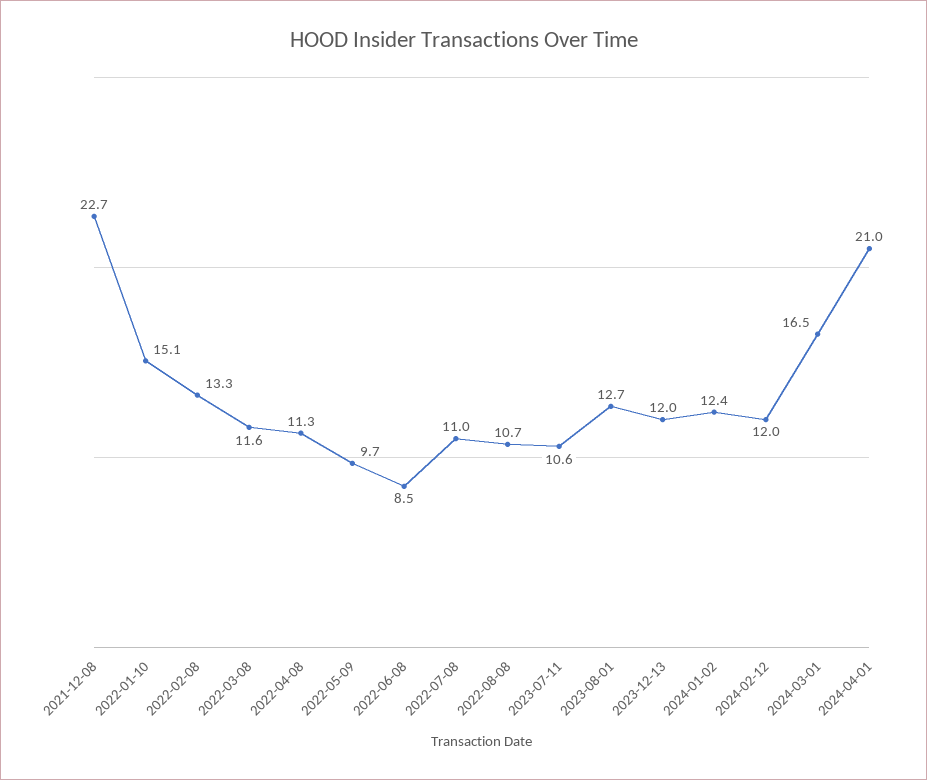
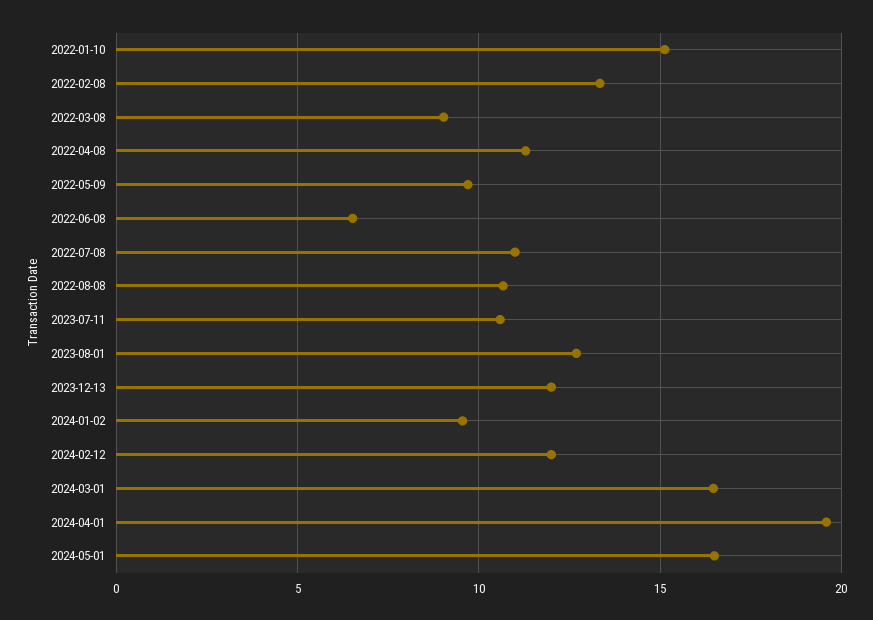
2021-12-08: 22.7 -> none
2022-03-08: 11.6 -> 9
2022-06-08: 8.5 -> 6.5
2024-01-02: 12.4 -> 9.5
2024-04-01: 21 -> 19.5
2024-05-01: none -> 16.5

